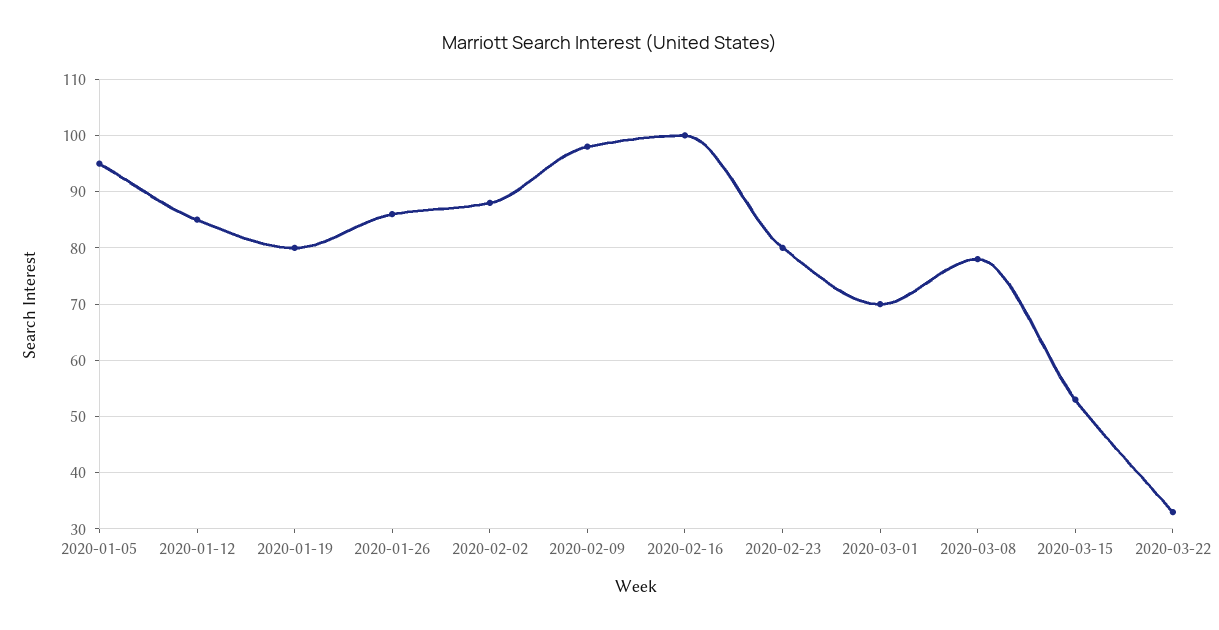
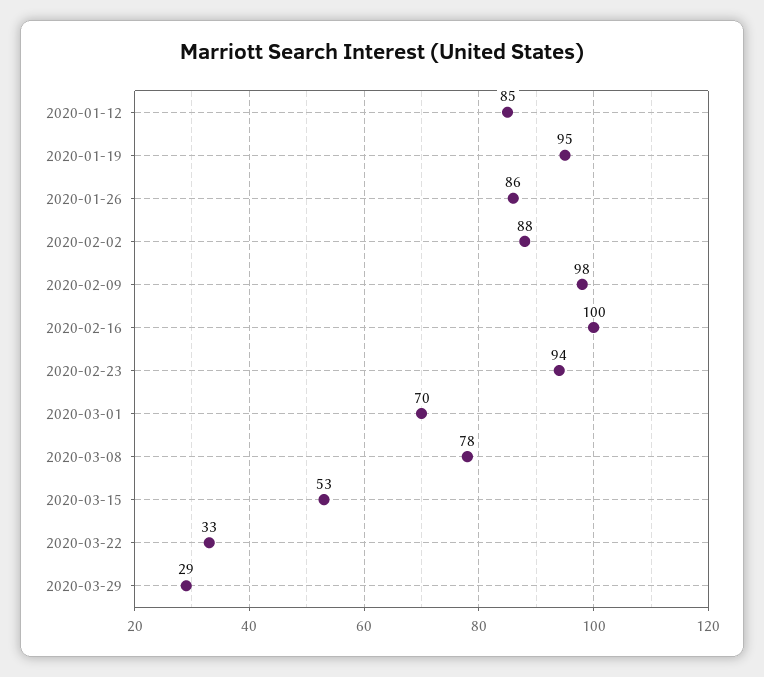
2020-01-05: 95 -> none
2020-01-19: 80 -> 95
2020-02-23: 80 -> 94
2020-03-29: none -> 29

